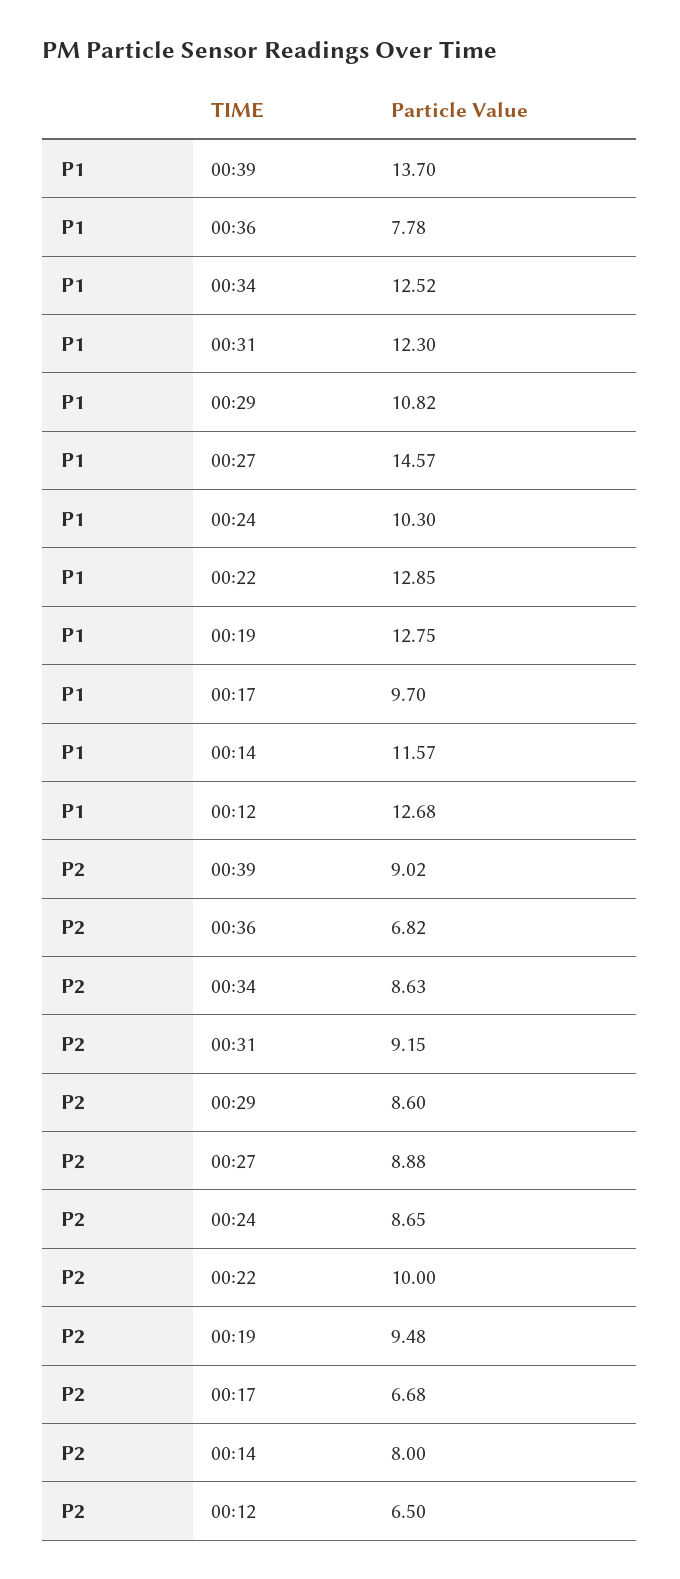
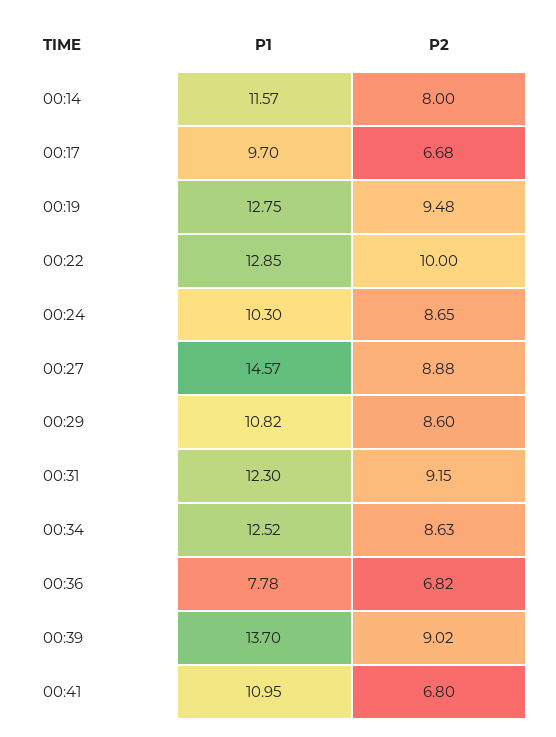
P1, 00:12: 12.68 -> none
P2, 00:12: 6.5 -> none
P1, 00:41: none -> 10.95
P2, 00:41: none -> 6.8

